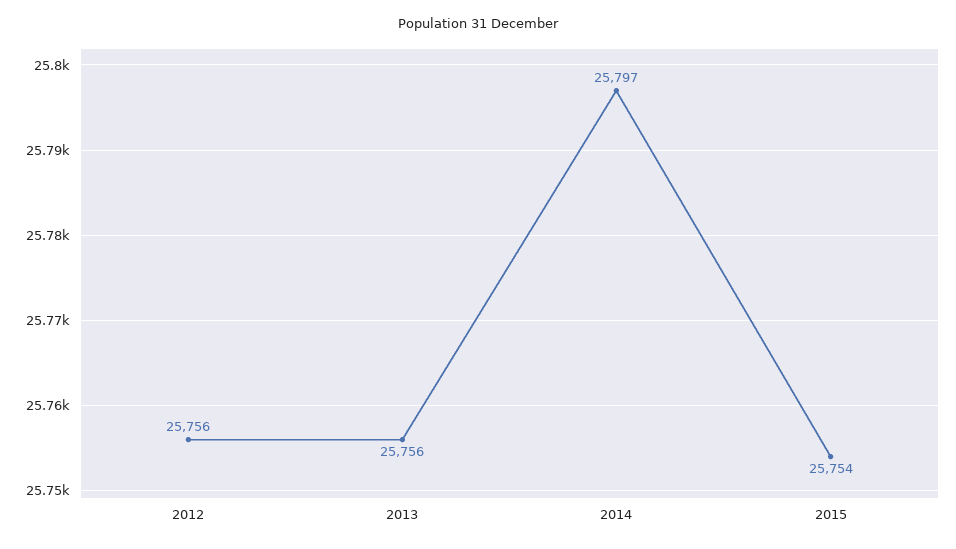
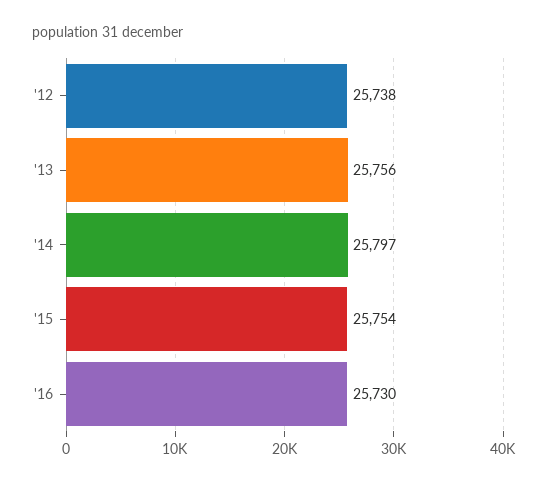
2012: 25756 -> 25738
'16: none -> 25730

